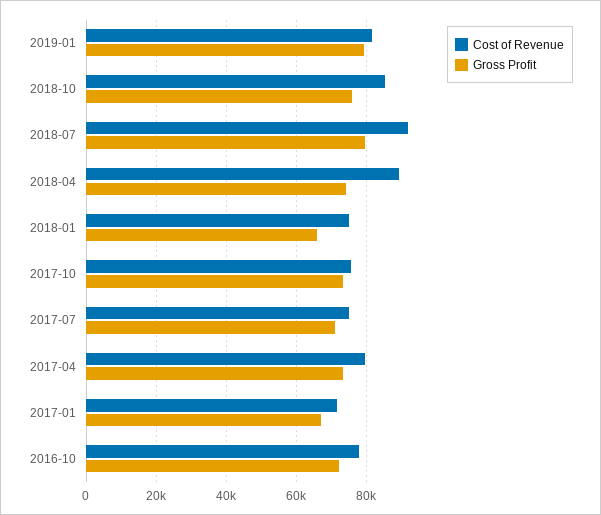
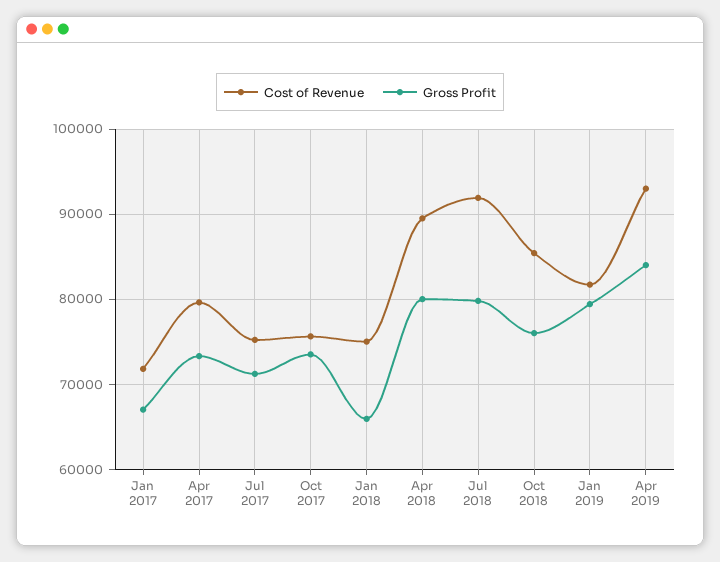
Gross Profit, 2018-04: 74000 -> 80000
Cost of Revenue, 2016-10: 78000 -> none
Gross Profit, 2016-10: 72000 -> none
Cost of Revenue, Apr 2019: none -> 93000
Gross Profit, Apr 2019: none -> 84000

